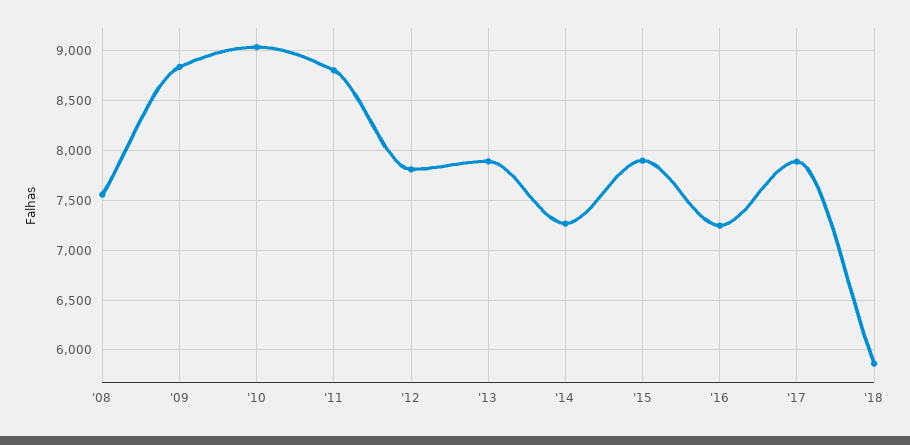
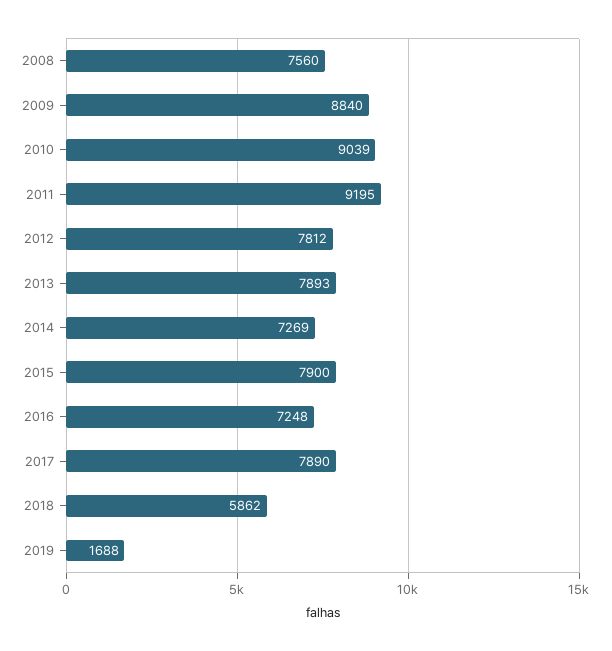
'11: 8800 -> 9195
2019: none -> 1688

